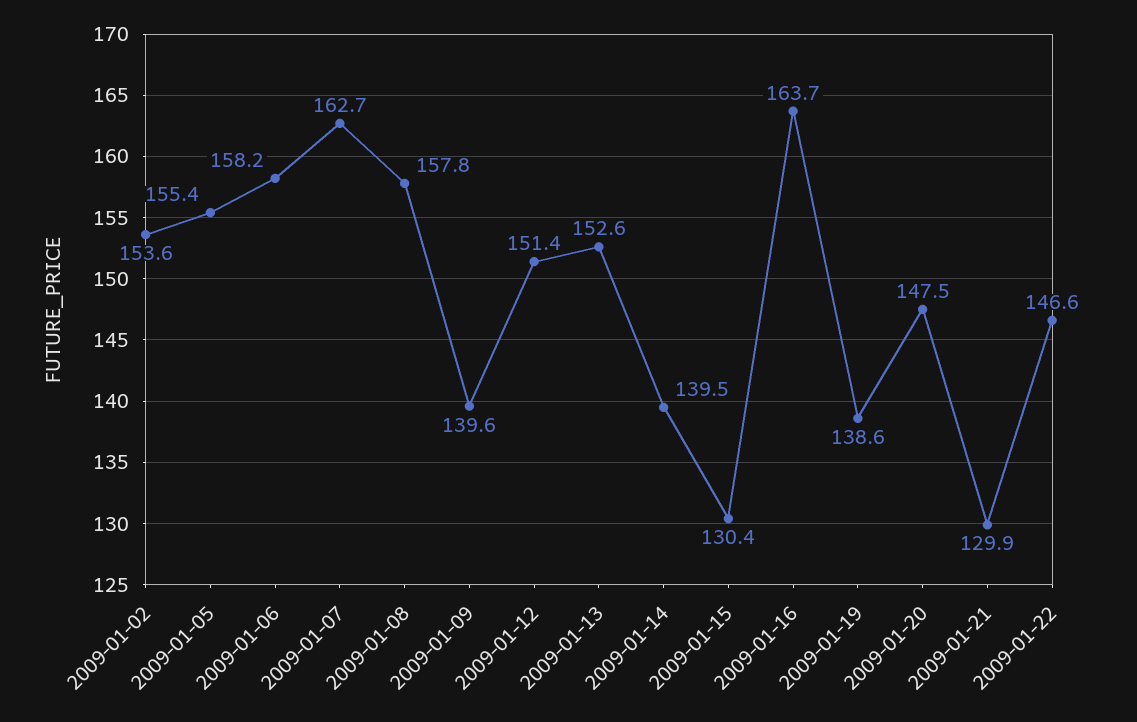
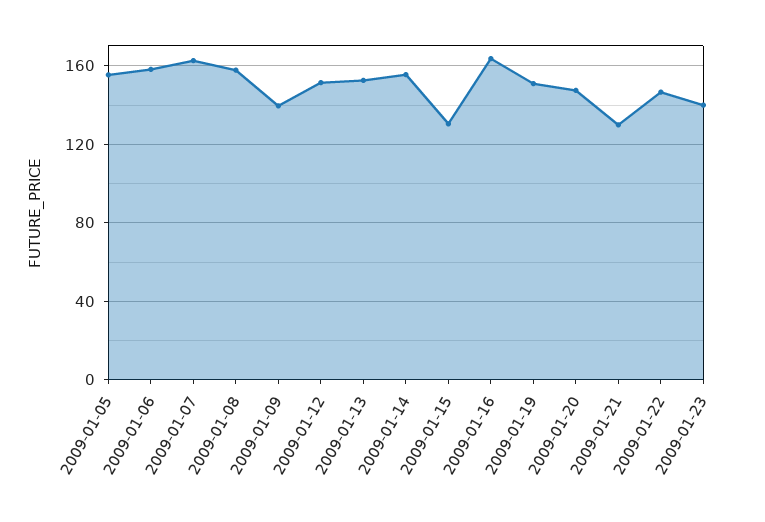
2009-01-02: 153.6 -> none
2009-01-14: 139.5 -> 155
2009-01-19: 138.6 -> 150
2009-01-23: none -> 140

